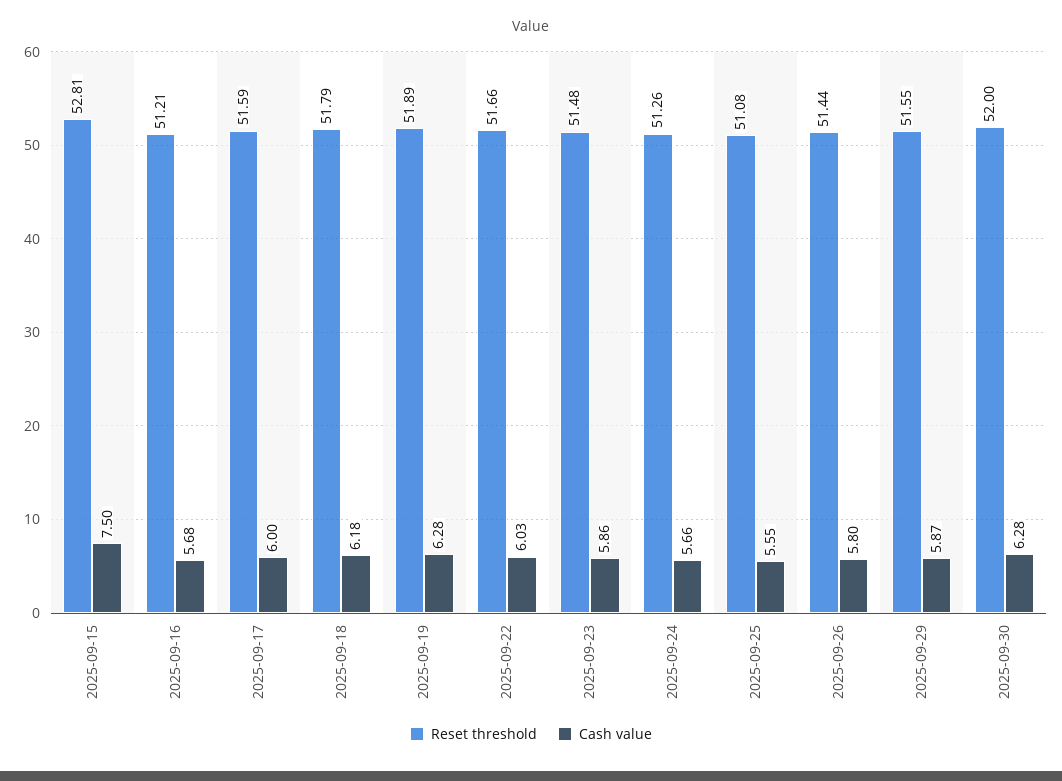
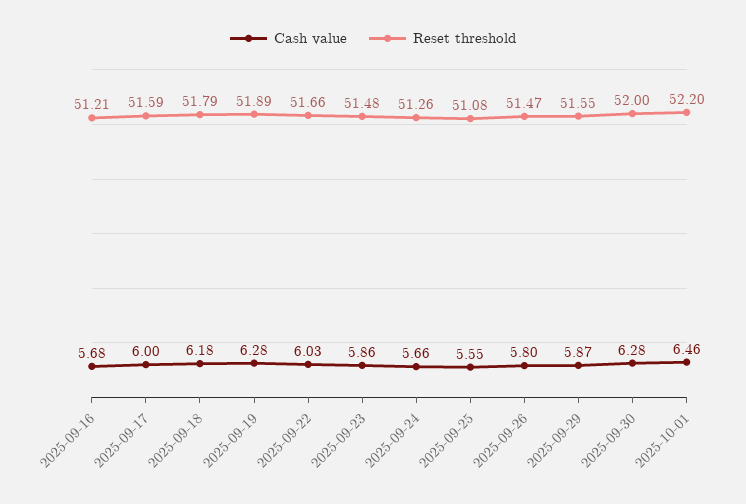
Reset threshold, 2025-09-15: 52.81 -> none
Cash value, 2025-09-15: 7.5 -> none
Reset threshold, 2025-09-26: 51.44 -> 51.47
Cash value, 2025-10-01: none -> 6.46
Reset threshold, 2025-10-01: none -> 52.2

